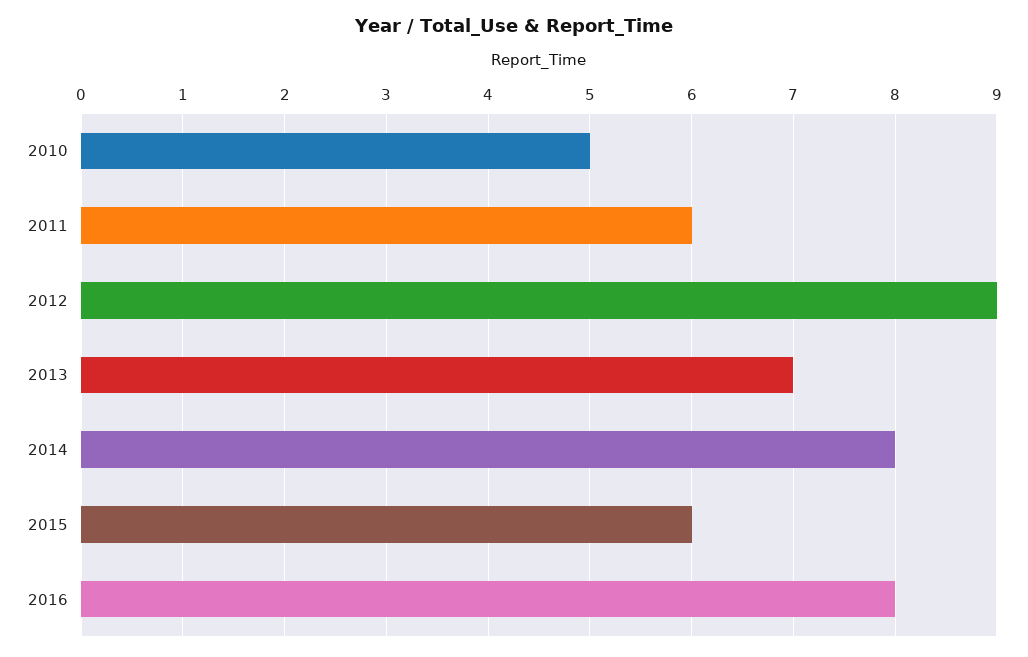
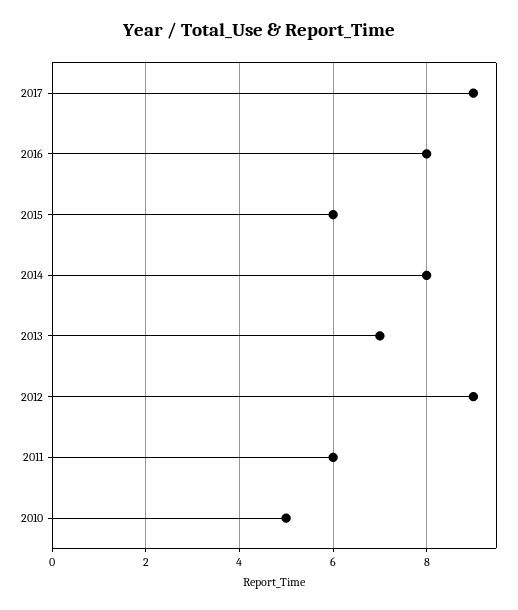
2017: none -> 9

